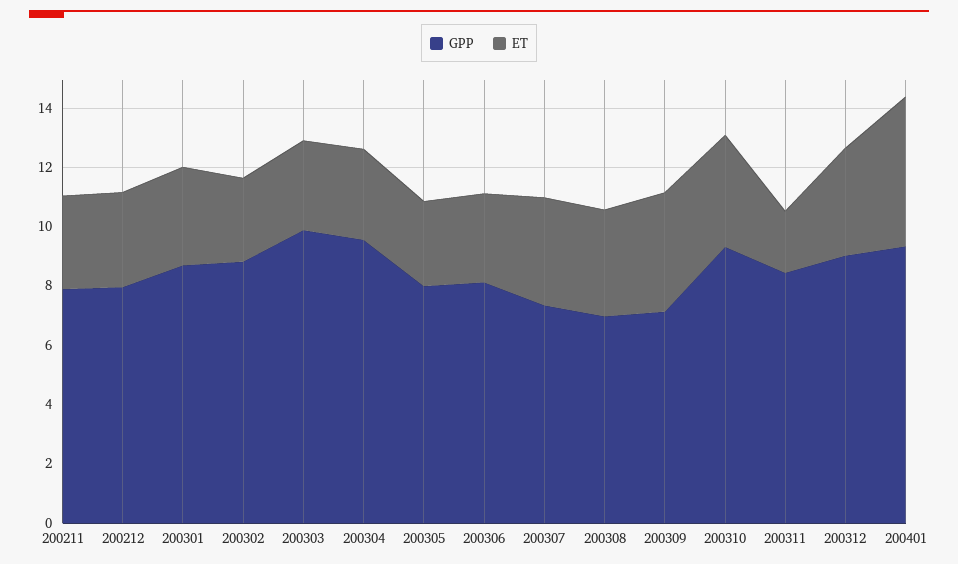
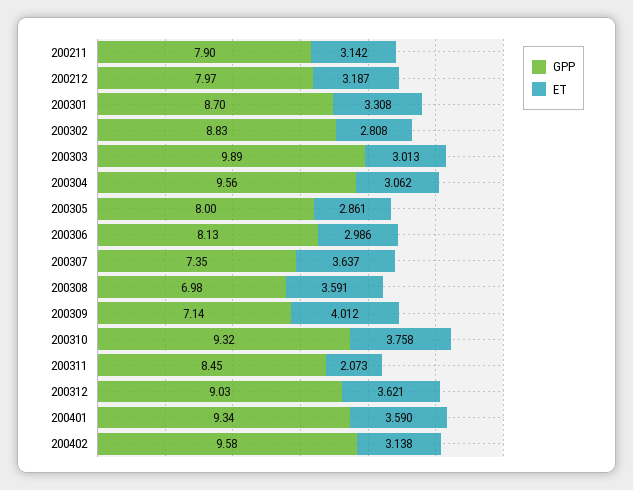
ET, 200401: 5 -> 3.59
GPP, 200402: none -> 9.58
ET, 200402: none -> 3.138

